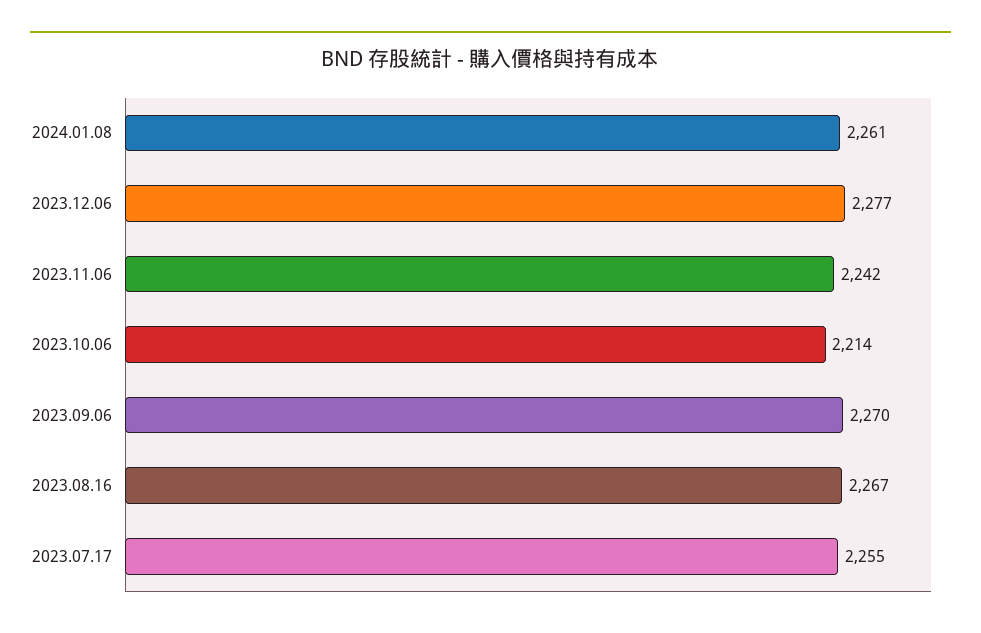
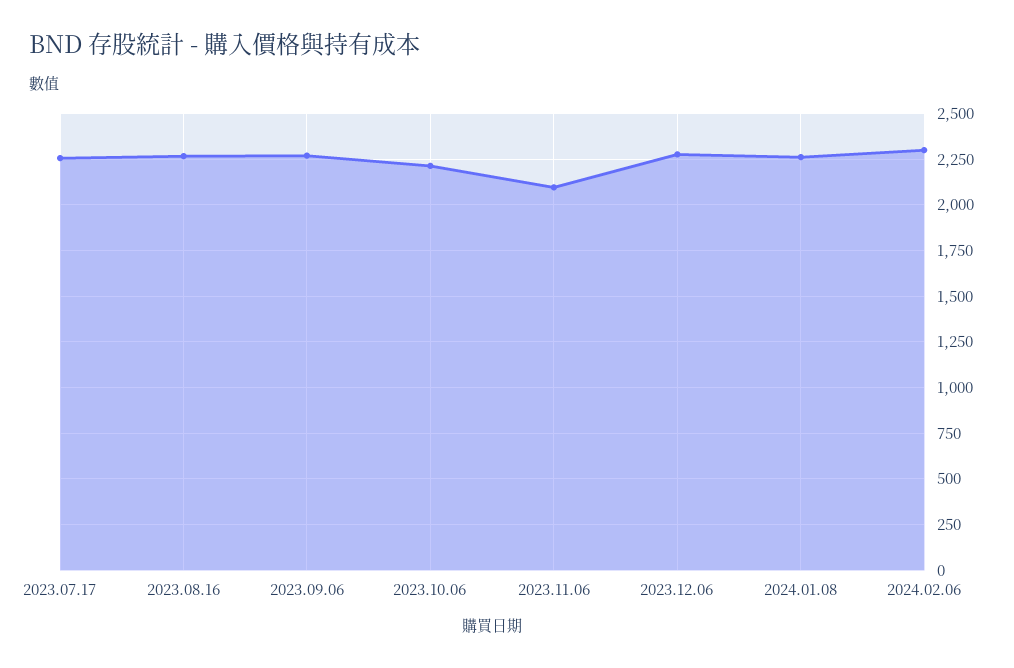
2023.11.06: 2242 -> 2100
2024.02.06: none -> 2300

